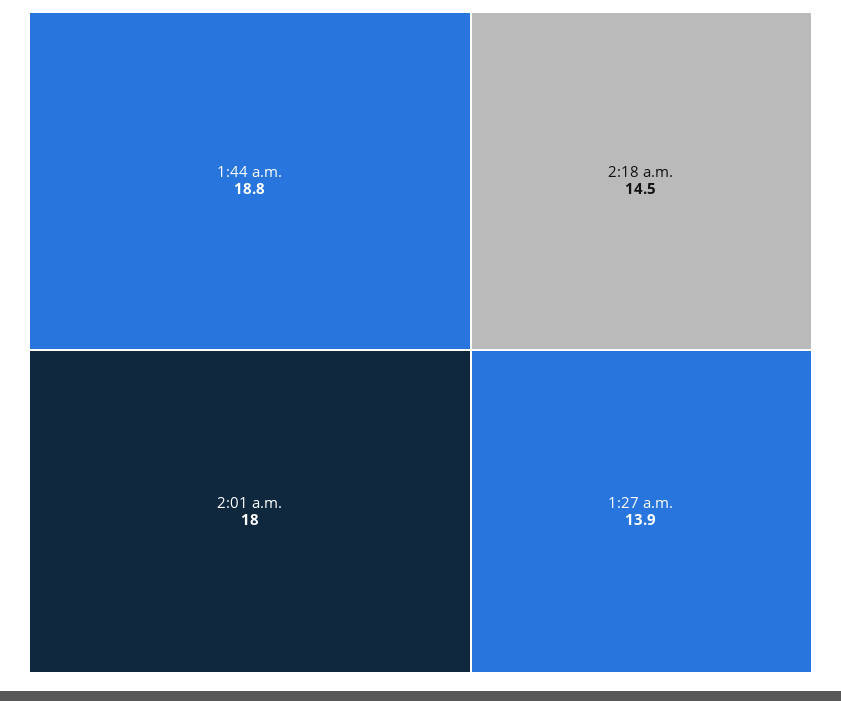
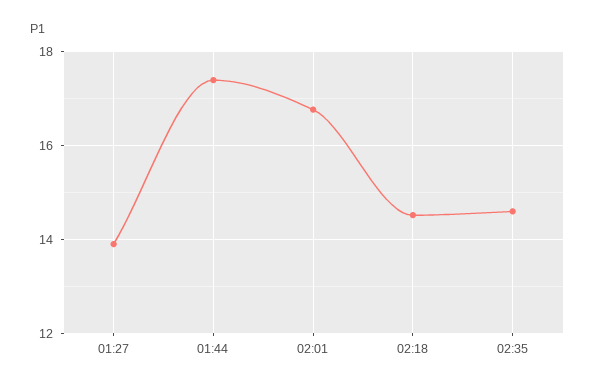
1:44 a.m.: 18.8 -> 17.4
2:01 a.m.: 18 -> 16.8
02:35: none -> 14.6

